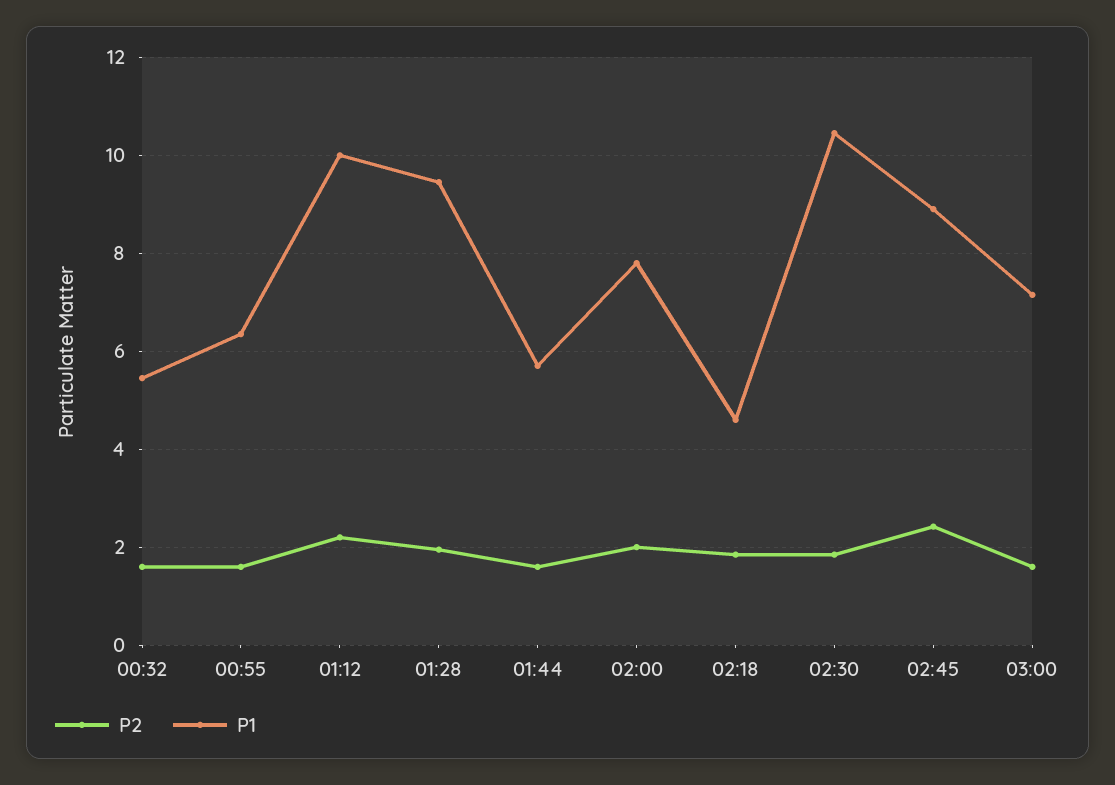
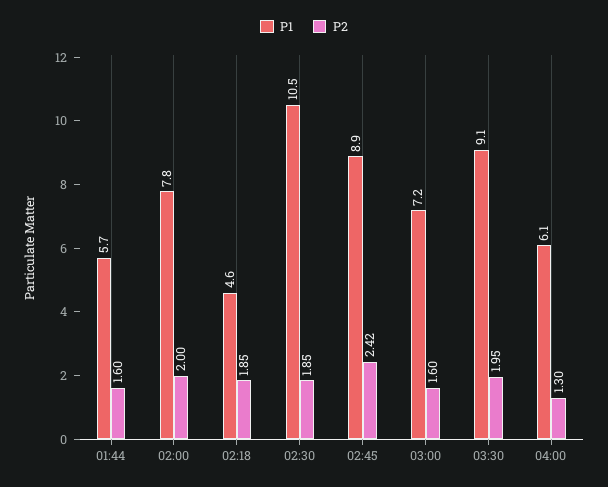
P2, 00:32: 1.6 -> none
P1, 00:32: 5.4 -> none
P2, 00:55: 1.6 -> none
P1, 00:55: 6.4 -> none
P2, 01:12: 2.2 -> none
P1, 01:12: 10 -> none
P2, 01:28: 2 -> none
P1, 01:28: 9.4 -> none
P1, 03:30: none -> 9.1
P2, 03:30: none -> 1.95
P1, 04:00: none -> 6.1
P2, 04:00: none -> 1.3

